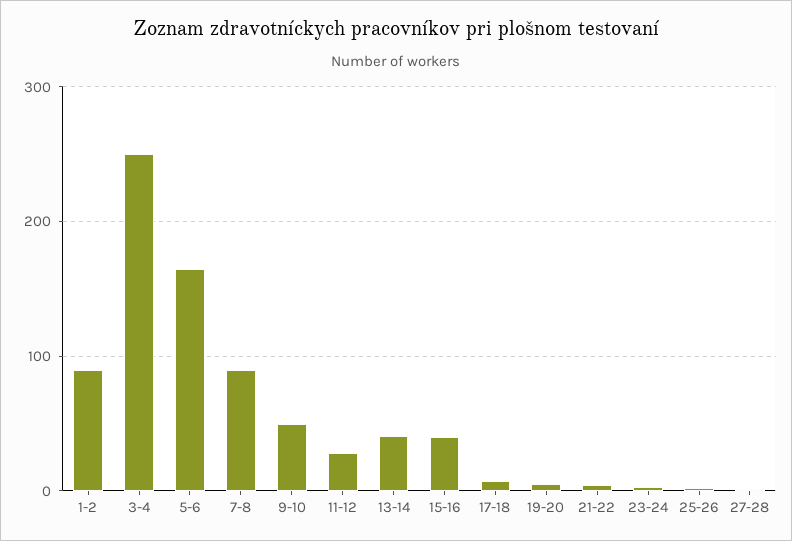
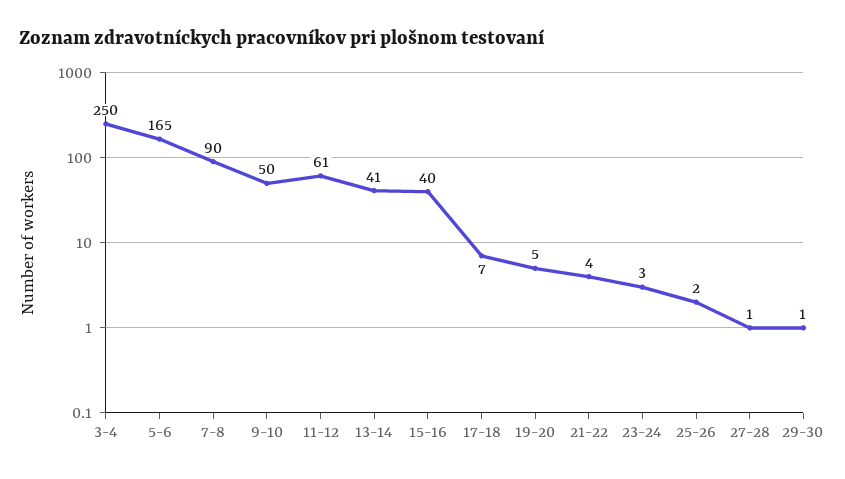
1-2: 90 -> none
11-12: 30 -> 61
29-30: none -> 1

